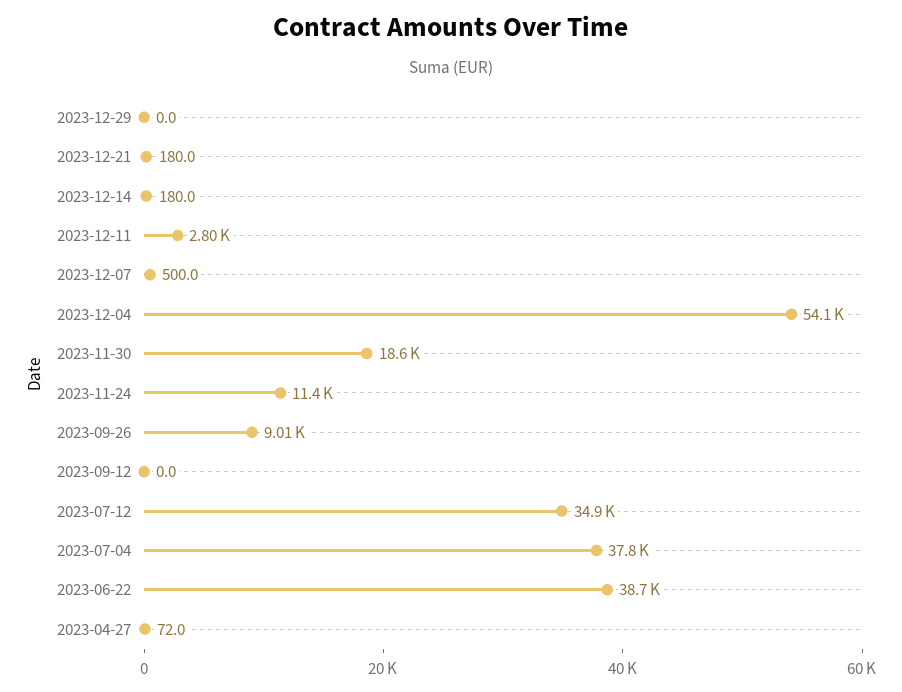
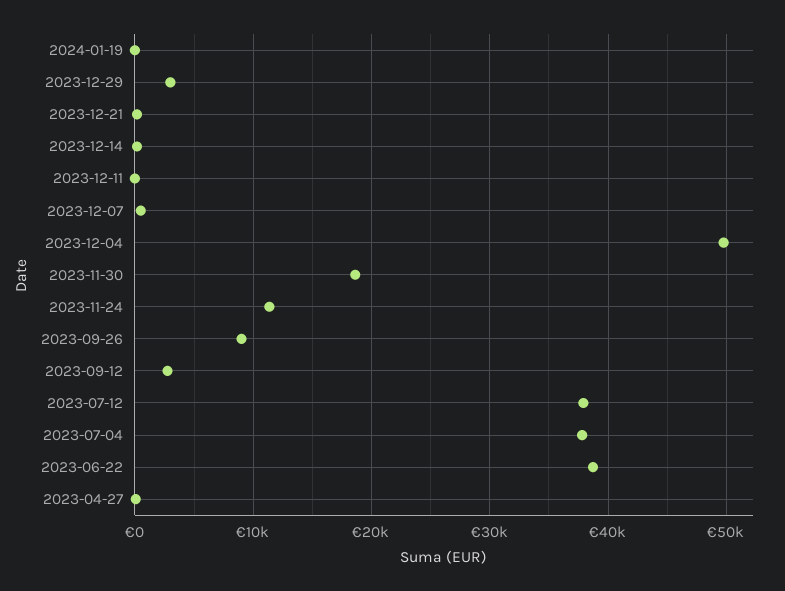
2023-12-29: 0 -> 3000
2023-12-11: 2800 -> 0
2023-12-04: 54100 -> 50000
2023-09-12: 0 -> 3000
2023-07-12: 34900 -> 38000
2024-01-19: none -> 0

